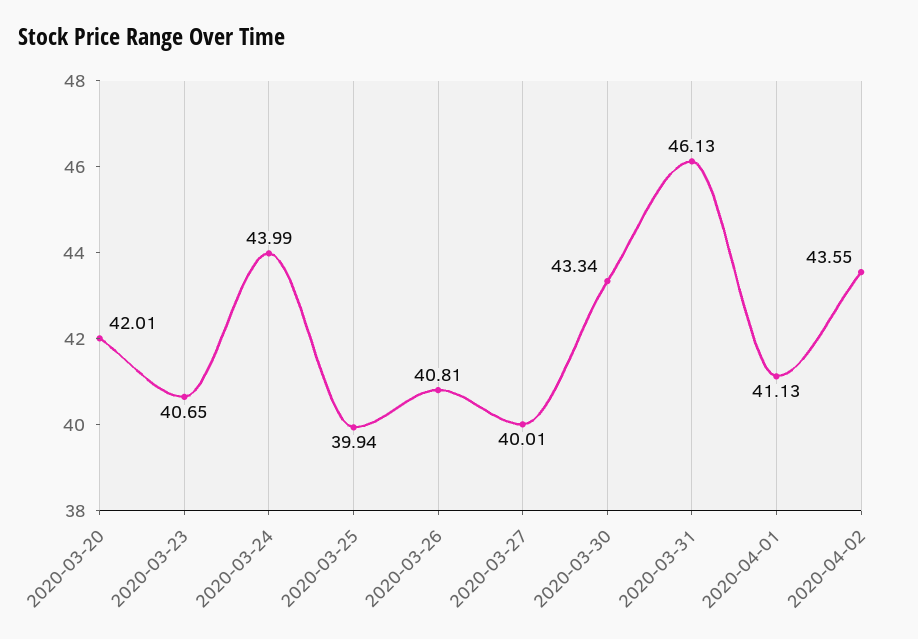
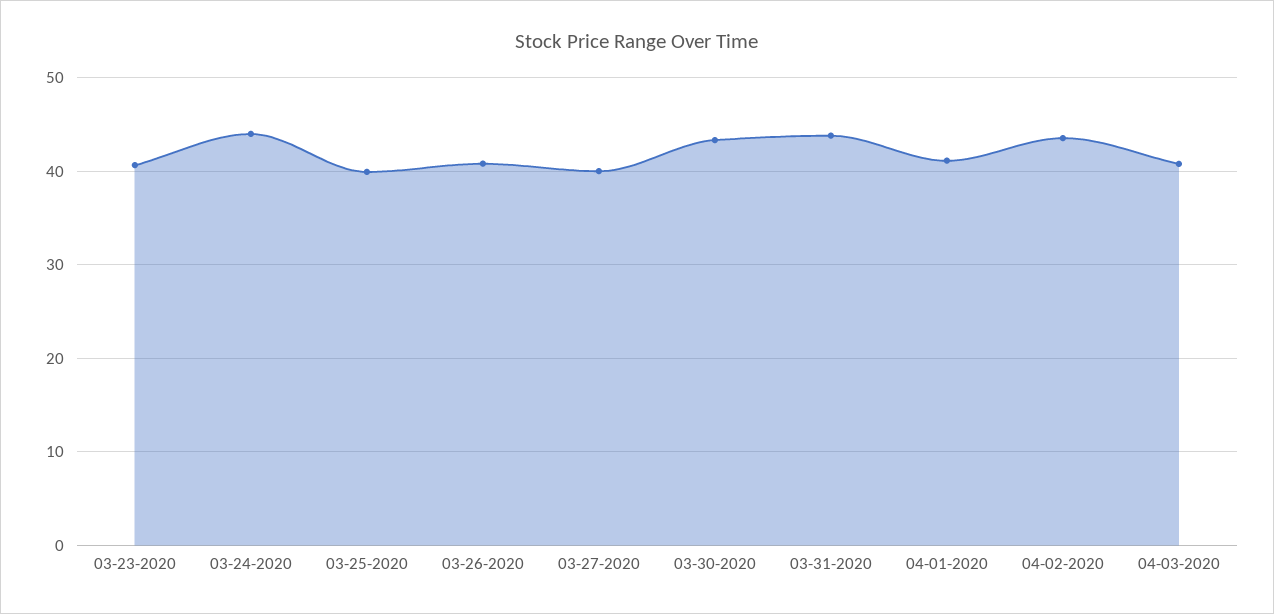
2020-03-20: 42.01 -> none
2020-03-31: 46.13 -> 44
04-03-2020: none -> 41

